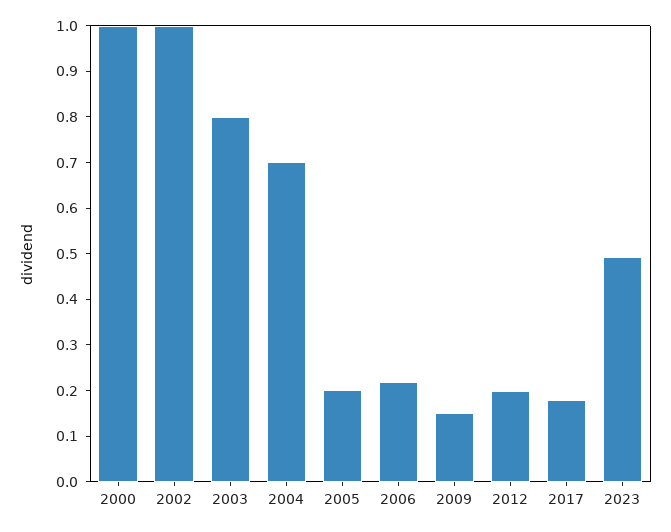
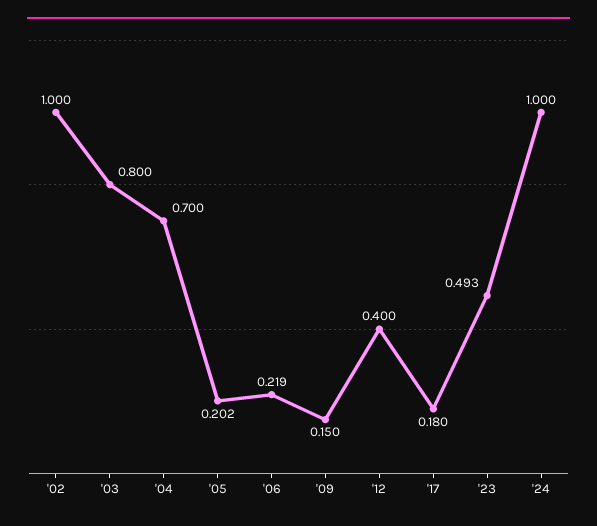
2000: 1 -> none
2012: 0.2 -> 0.4
'24: none -> 1

